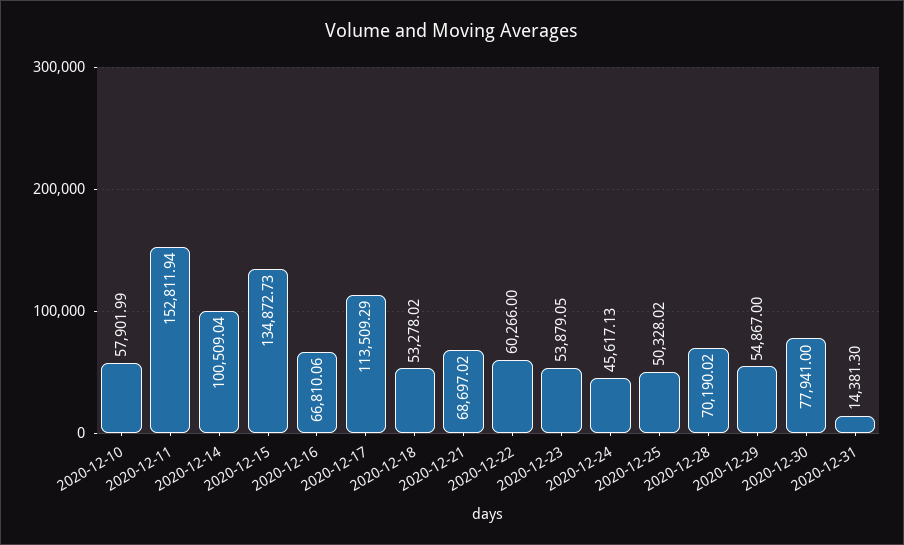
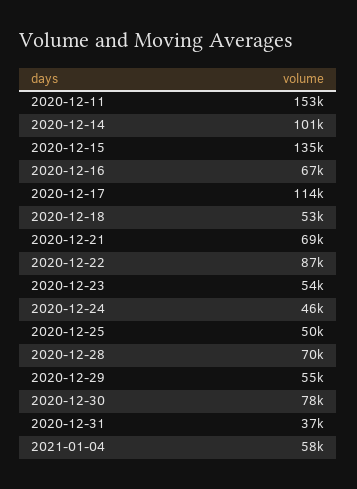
2020-12-10: 57901.99 -> none
2020-12-22: 60266 -> 87000
2020-12-31: 14381.3 -> 37000
2021-01-04: none -> 58000

